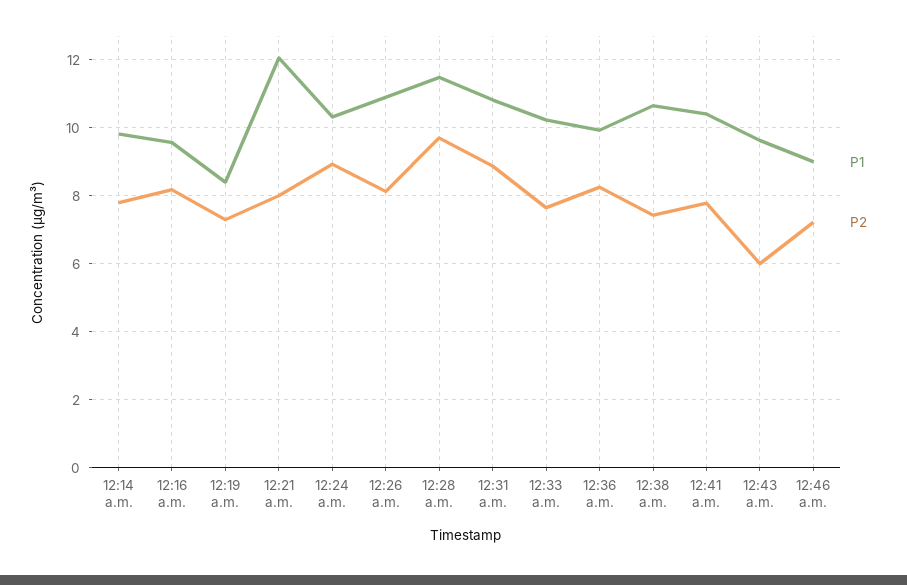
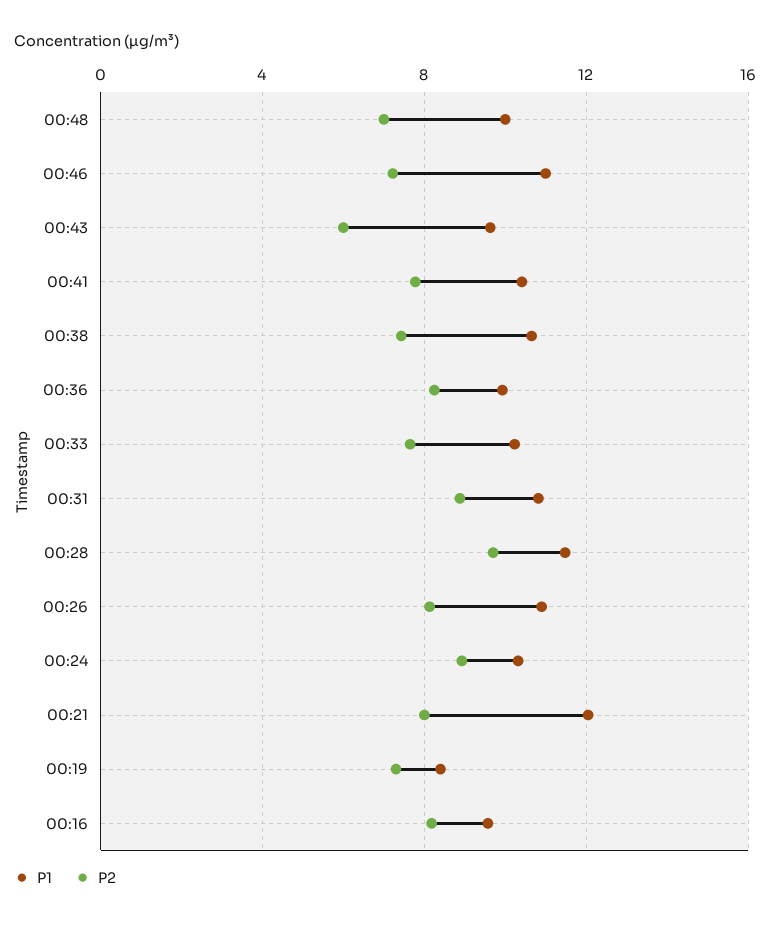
P1, 12:14 a.m.: 9.8 -> none
P2, 12:14 a.m.: 7.8 -> none
P1, 12:46 a.m.: 9 -> 11
P1, 00:48: none -> 10
P2, 00:48: none -> 7

